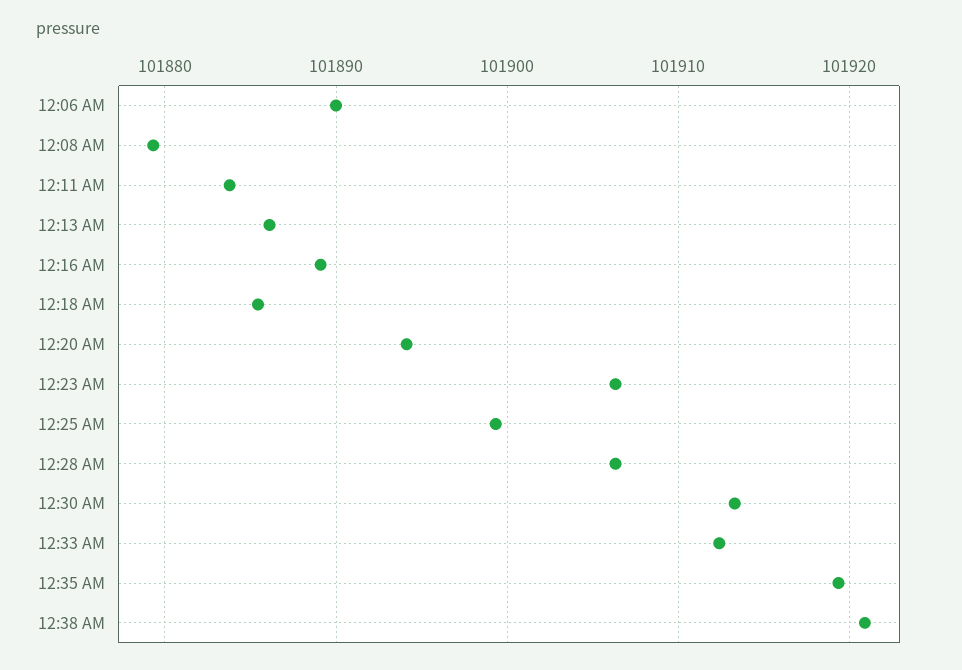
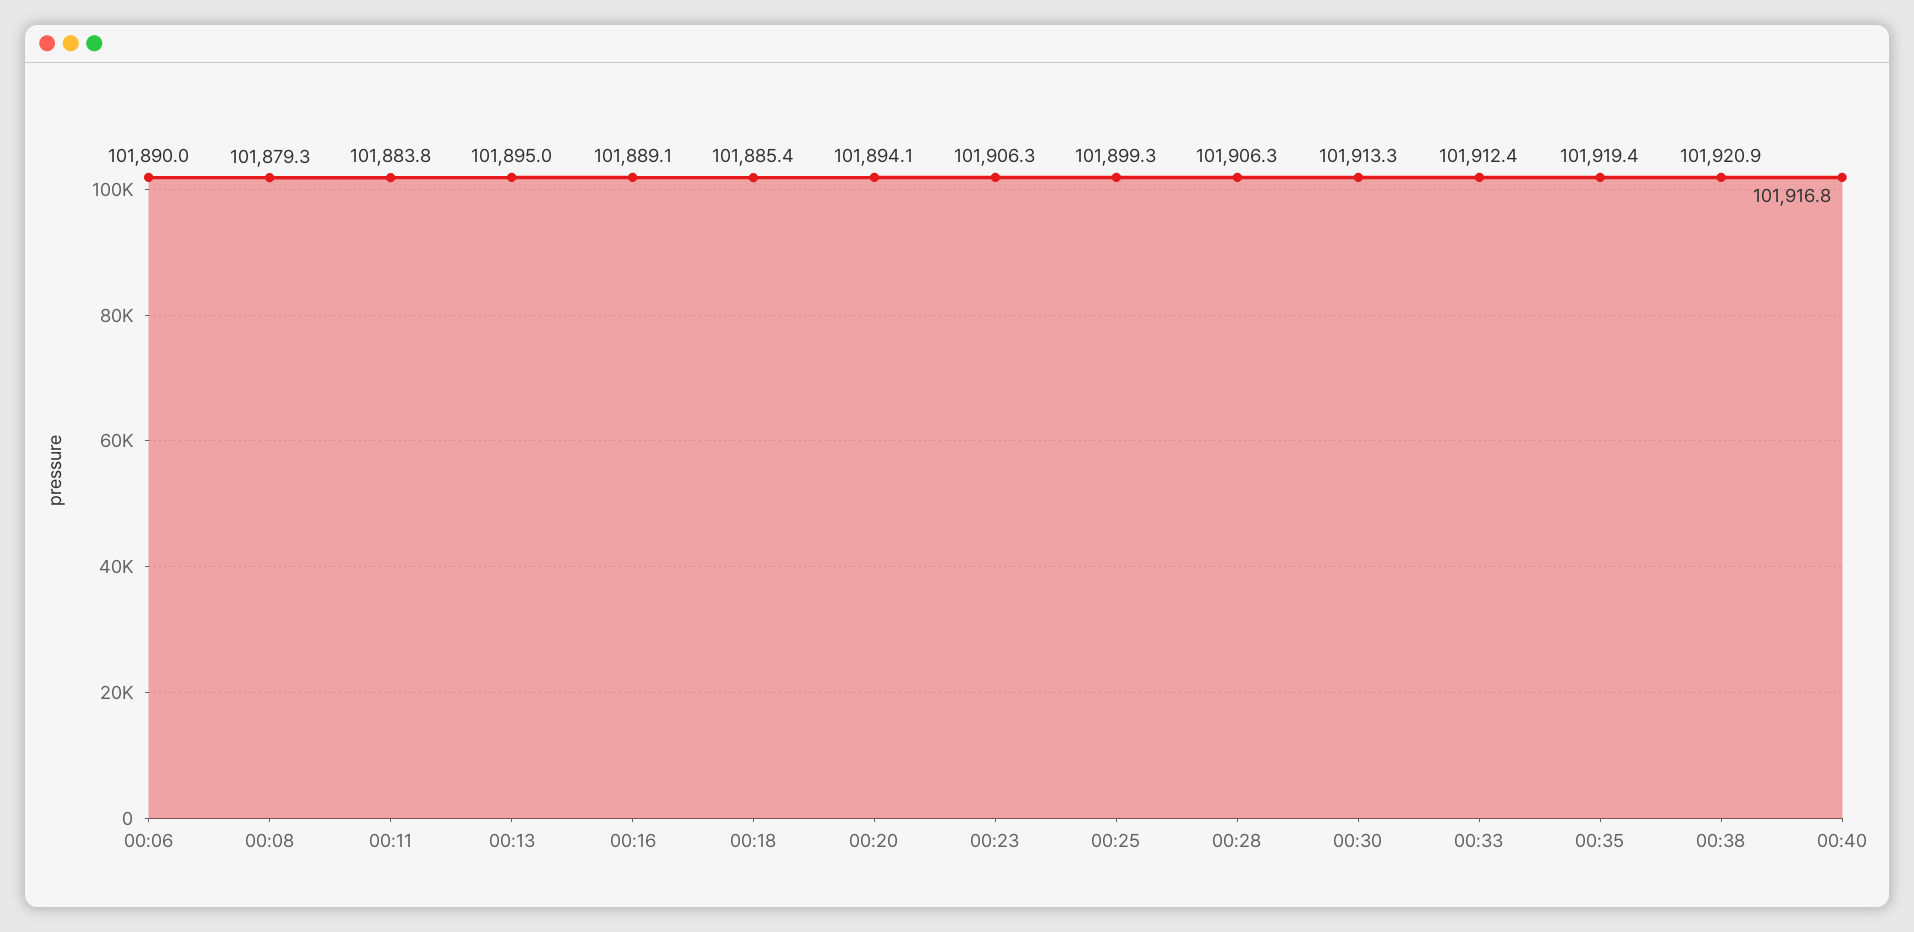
12:13 AM: 101886 -> 101895
00:40: none -> 101916.8

